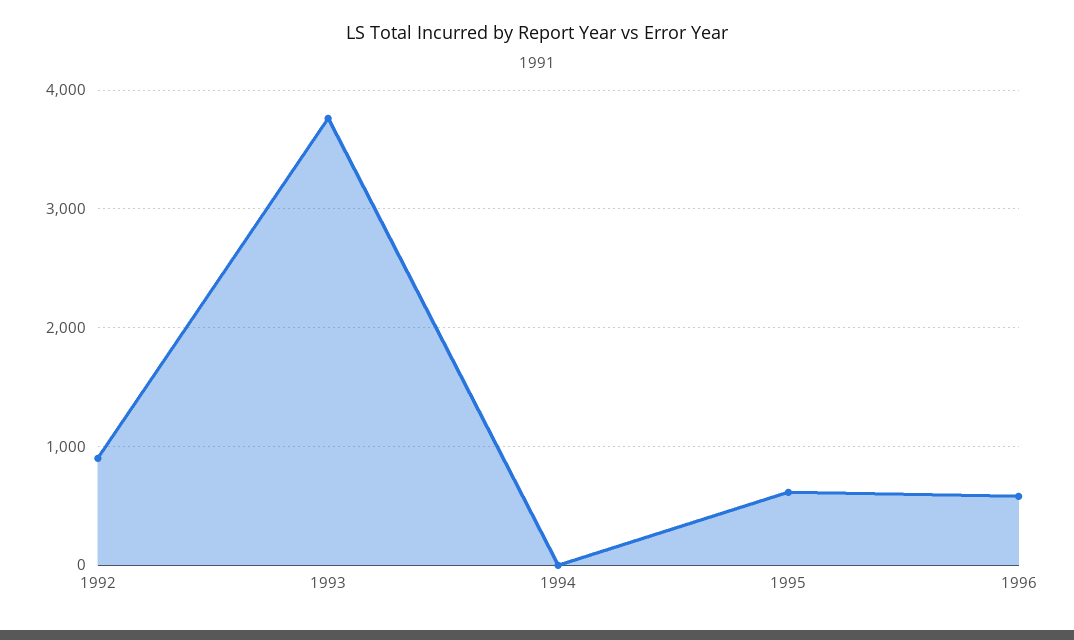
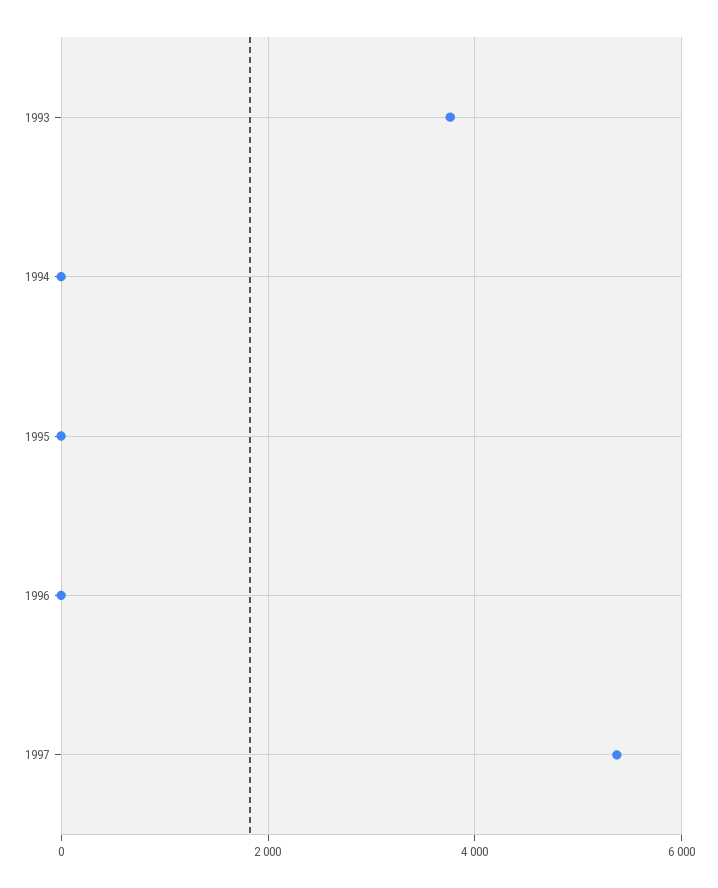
1992: 900 -> none
1995: 600 -> 0
1996: 600 -> 0
1997: none -> 5400

